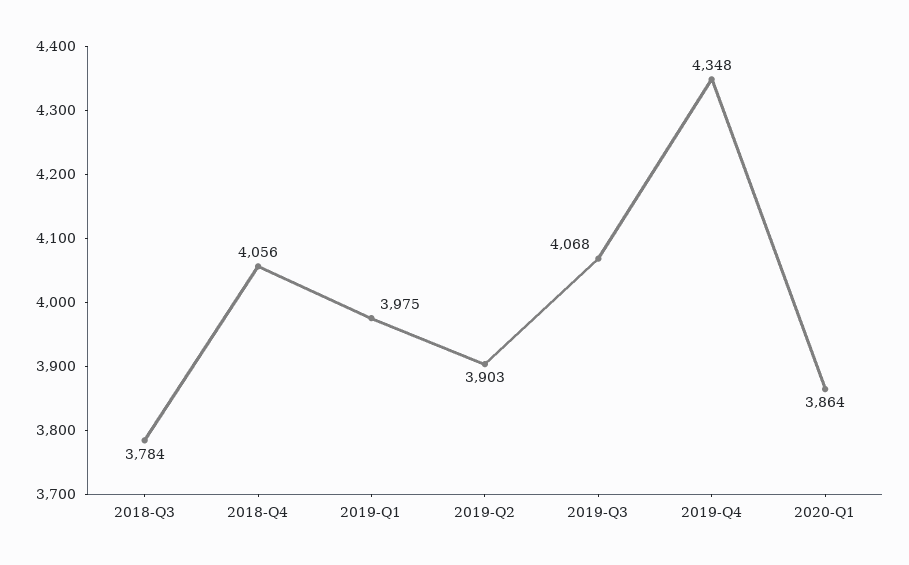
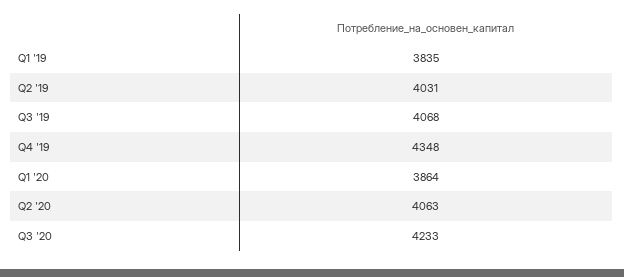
2018-Q3: 3784 -> none
2018-Q4: 4056 -> none
2019-Q1: 3975 -> 3835
2019-Q2: 3903 -> 4031
Q2 '20: none -> 4063
Q3 '20: none -> 4233

